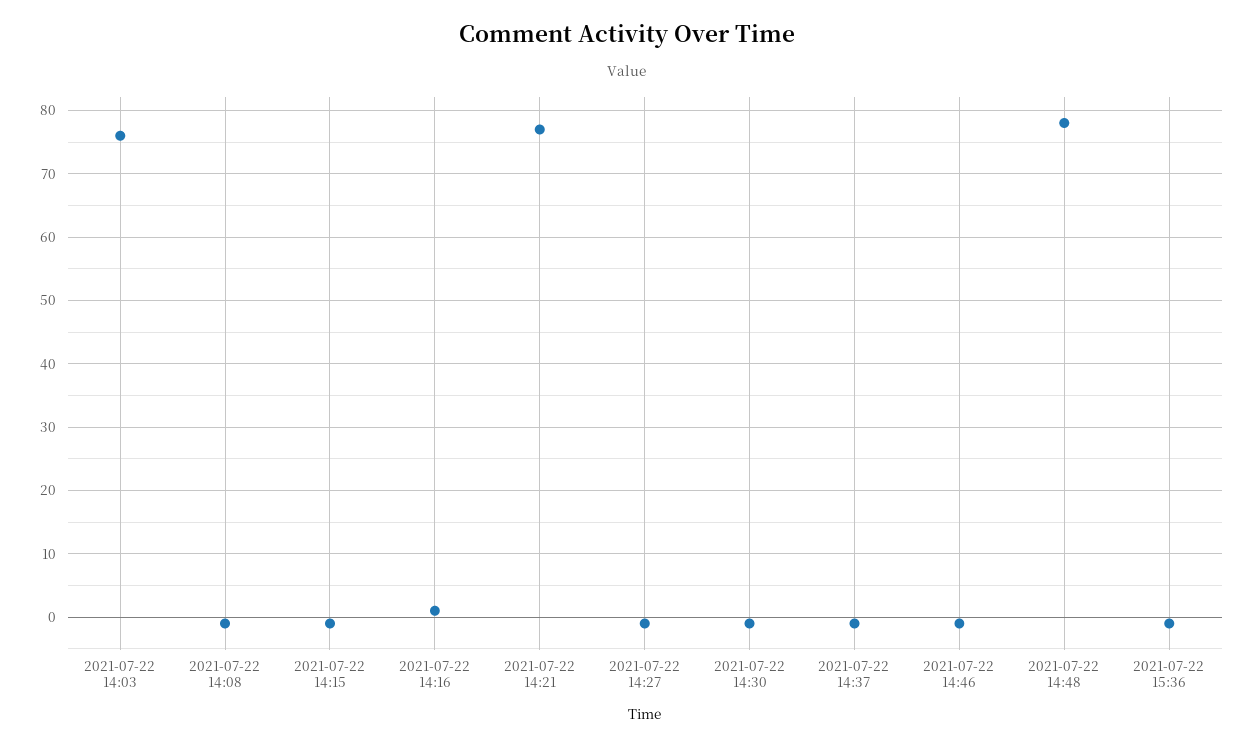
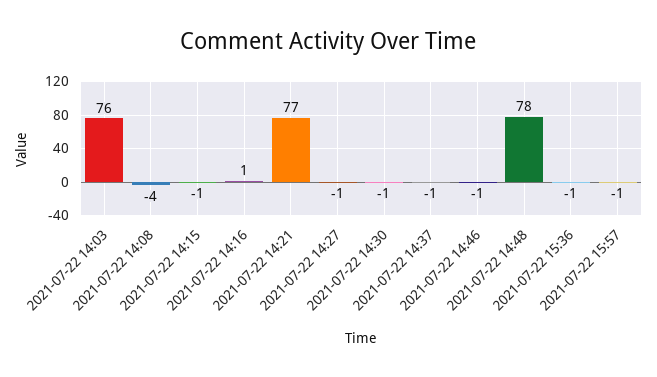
2021-07-22 14:08: -1 -> -4
2021-07-22 15:57: none -> -1

